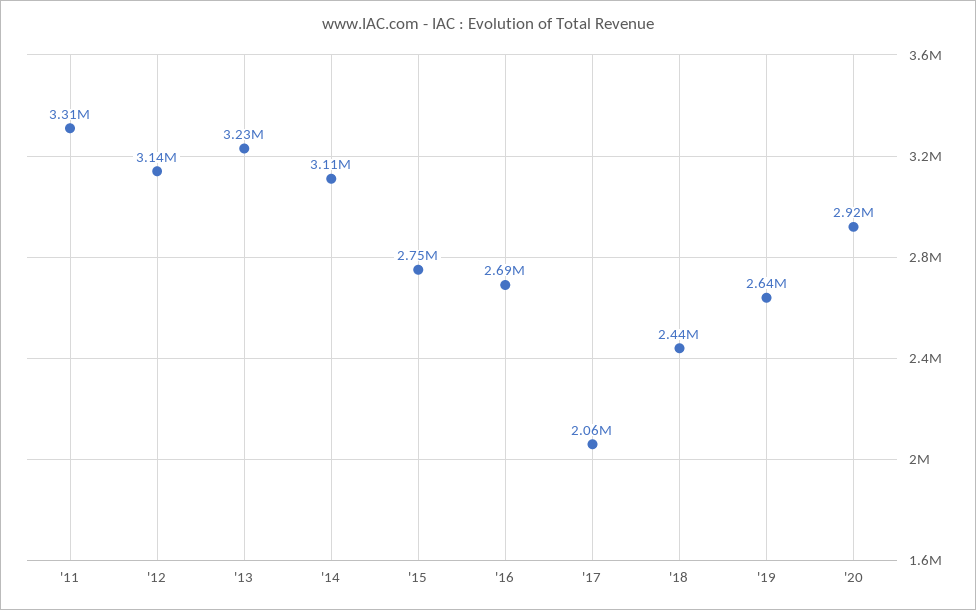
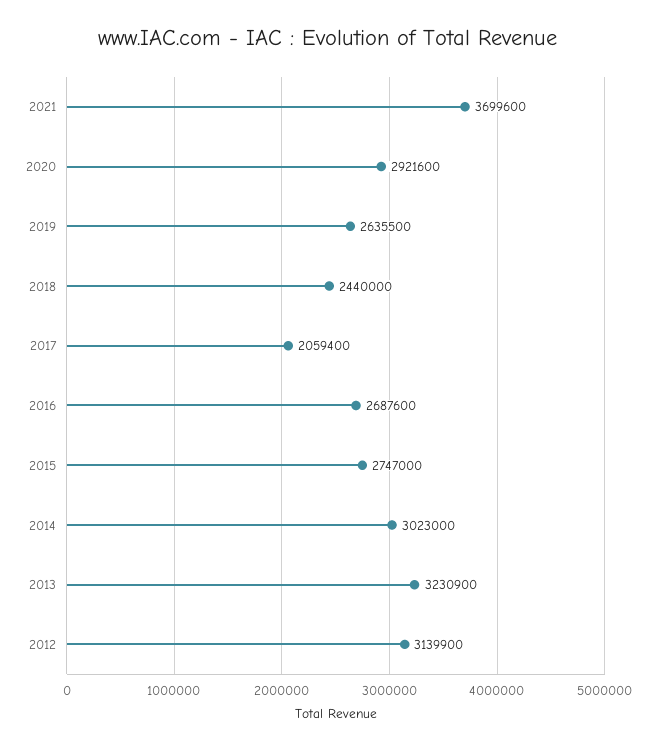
'11: 3310000 -> none
'14: 3110000 -> 3023000
2021: none -> 3699600

